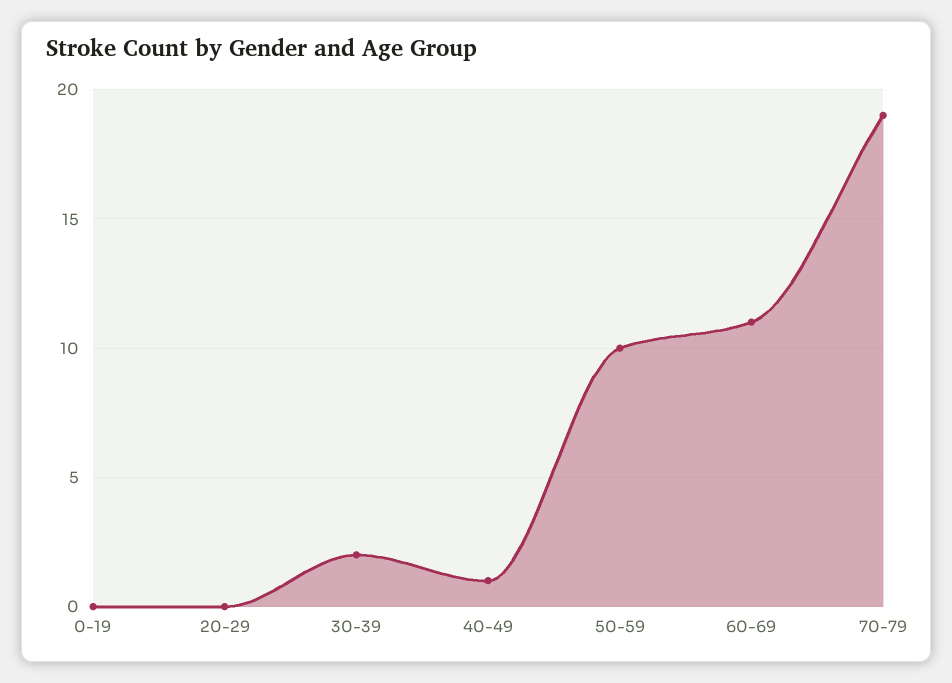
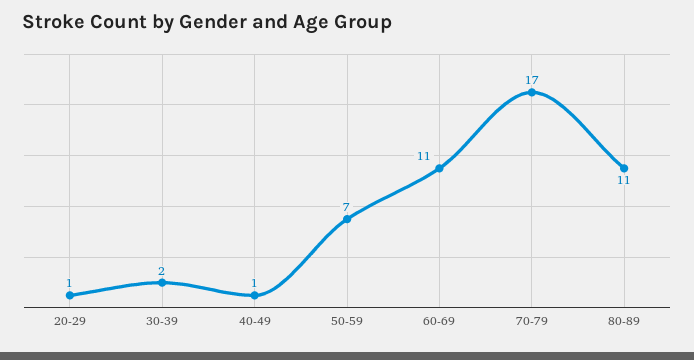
0-19: 0 -> none
20-29: 0 -> 1
50-59: 10 -> 7
70-79: 19 -> 17
80-89: none -> 11

